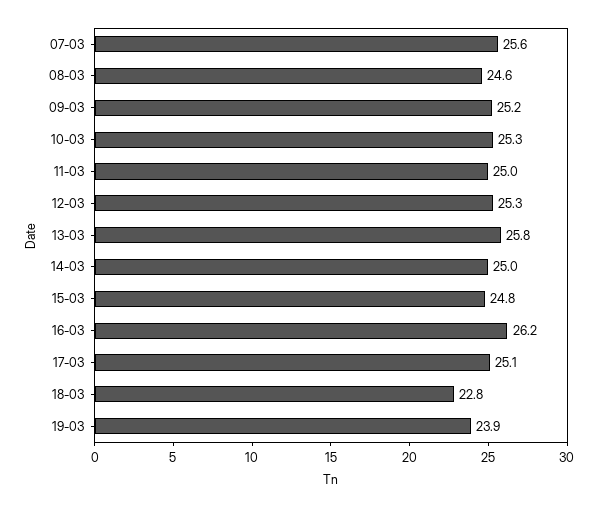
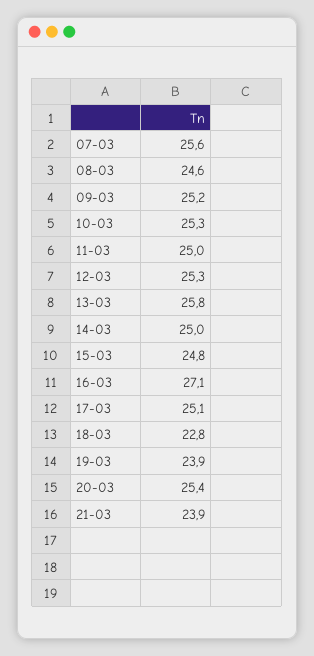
16-03: 26.2 -> 27.1
20-03: none -> 25.4
21-03: none -> 23.9

